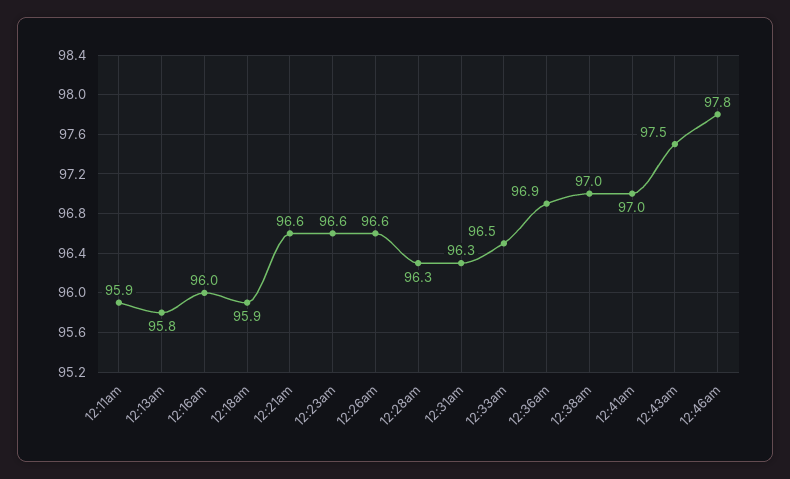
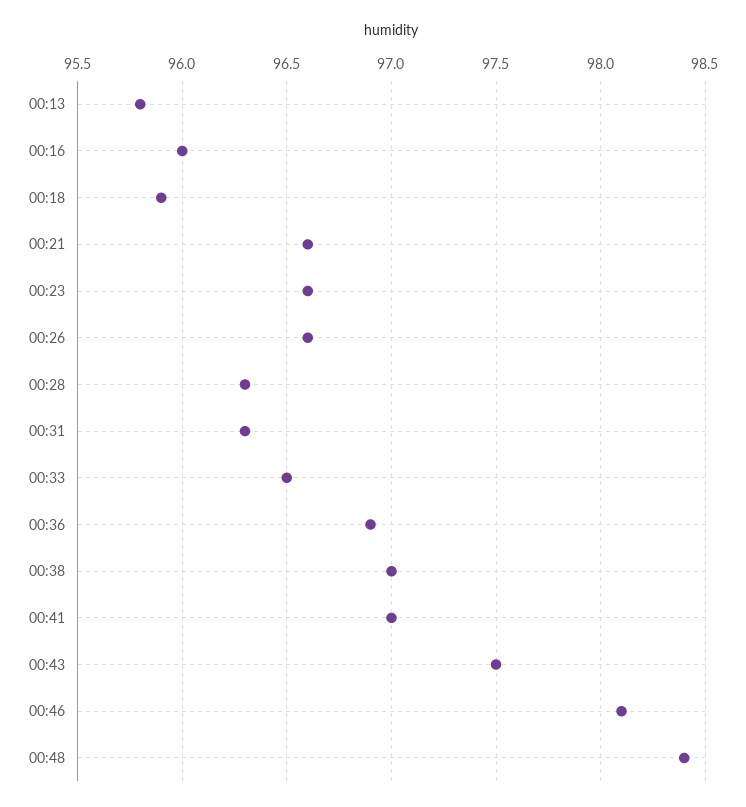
12:11am: 95.9 -> none
12:46am: 97.8 -> 98.1
00:48: none -> 98.4

